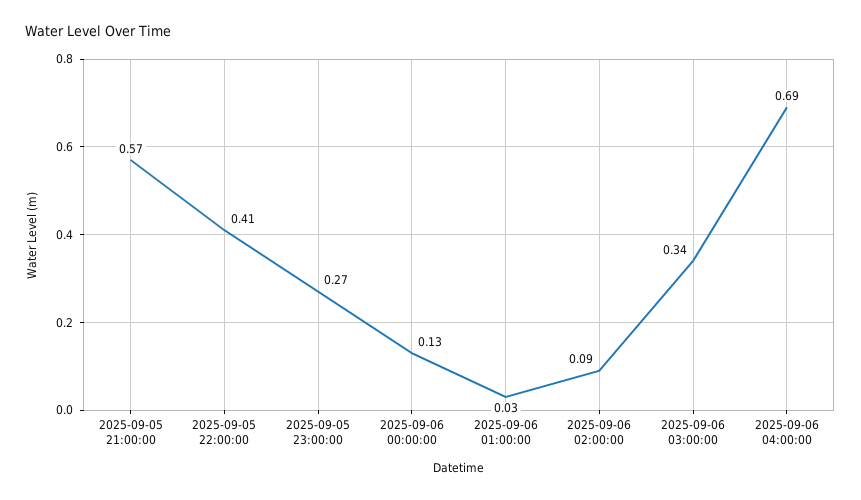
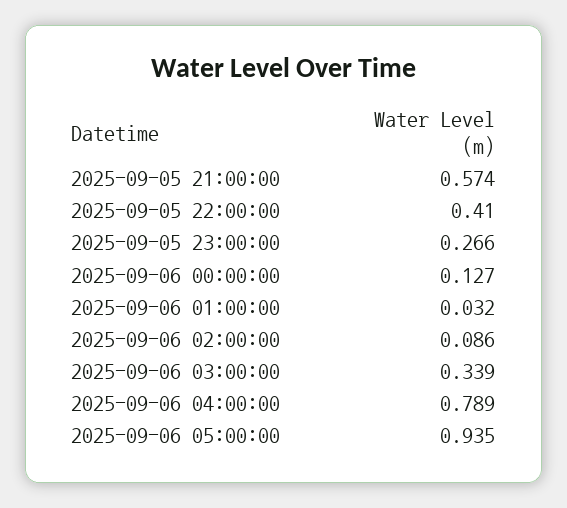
2025-09-06 04:00:00: 0.69 -> 0.789
2025-09-06 05:00:00: none -> 0.935

